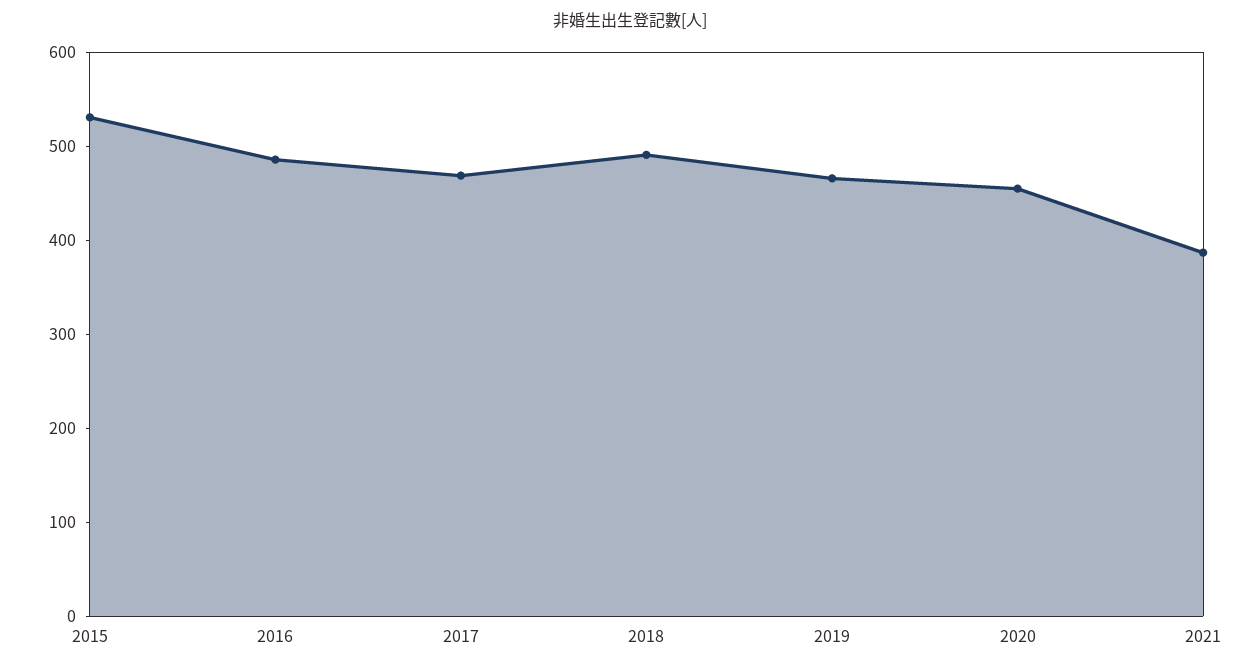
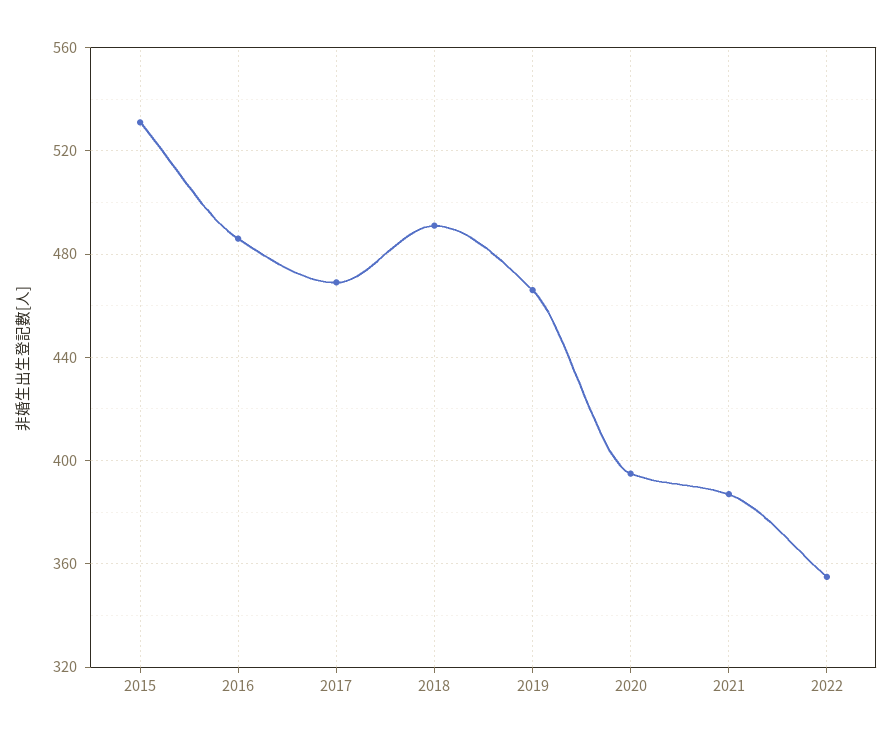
2020: 460 -> 395
2022: none -> 355

